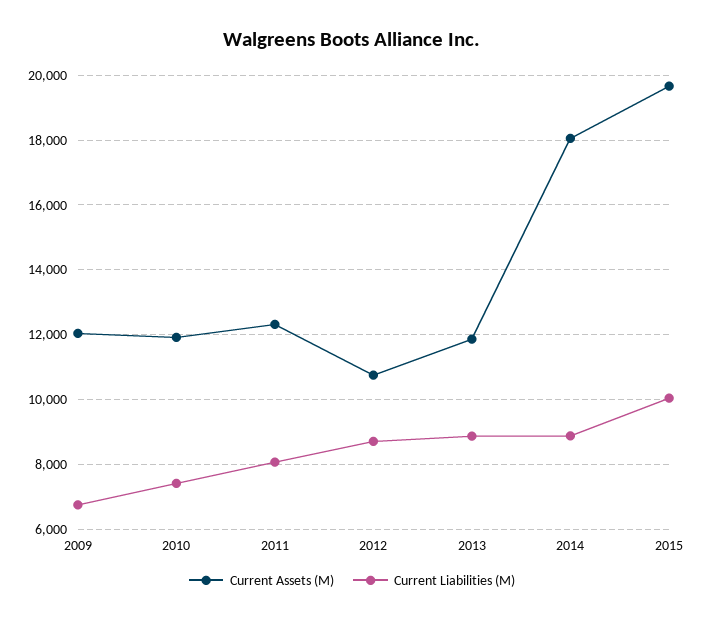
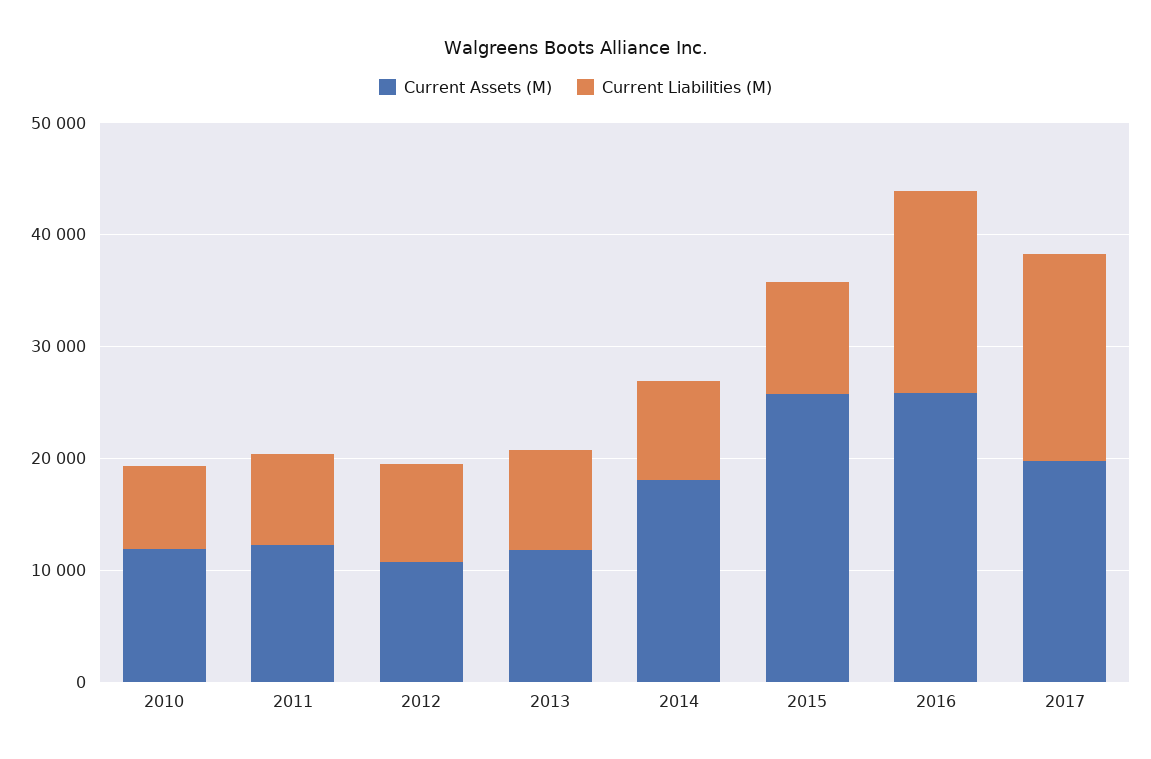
Current Assets (M), 2009: 12000 -> none
Current Liabilities (M), 2009: 6800 -> none
Current Assets (M), 2015: 19600 -> 26000
Current Assets (M), 2016: none -> 26000
Current Liabilities (M), 2016: none -> 18000
Current Assets (M), 2017: none -> 20000
Current Liabilities (M), 2017: none -> 18000

